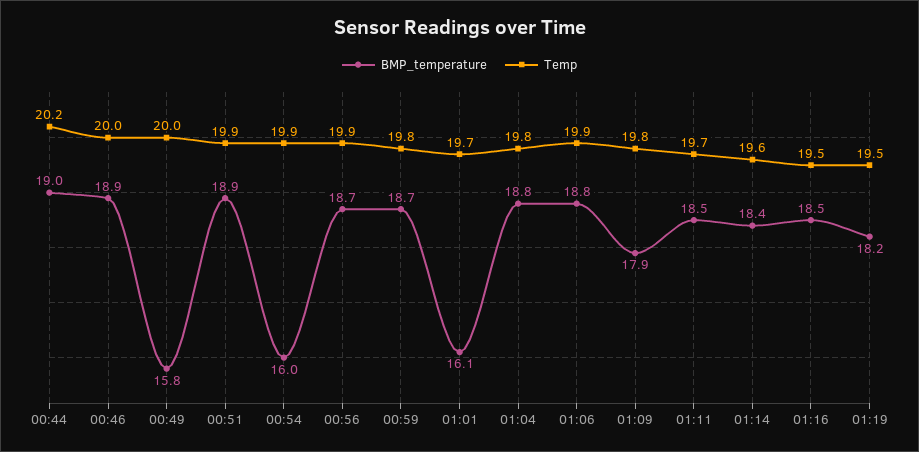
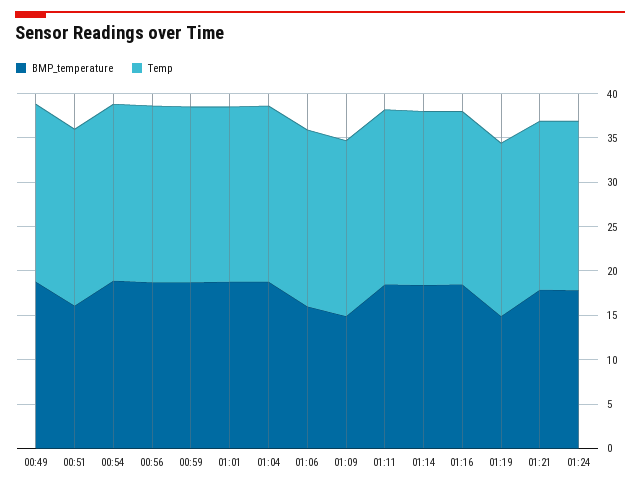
BMP_temperature, 00:44: 19 -> none
Temp, 00:44: 20.2 -> none
BMP_temperature, 00:46: 18.9 -> none
Temp, 00:46: 20 -> none
BMP_temperature, 00:49: 15.8 -> 19
BMP_temperature, 00:51: 18.9 -> 16
BMP_temperature, 00:54: 16 -> 19
BMP_temperature, 01:01: 16.1 -> 19
BMP_temperature, 01:06: 18.8 -> 16
BMP_temperature, 01:09: 17.9 -> 15
BMP_temperature, 01:19: 18.2 -> 15
BMP_temperature, 01:21: none -> 18
Temp, 01:21: none -> 19
BMP_temperature, 01:24: none -> 18
Temp, 01:24: none -> 19

